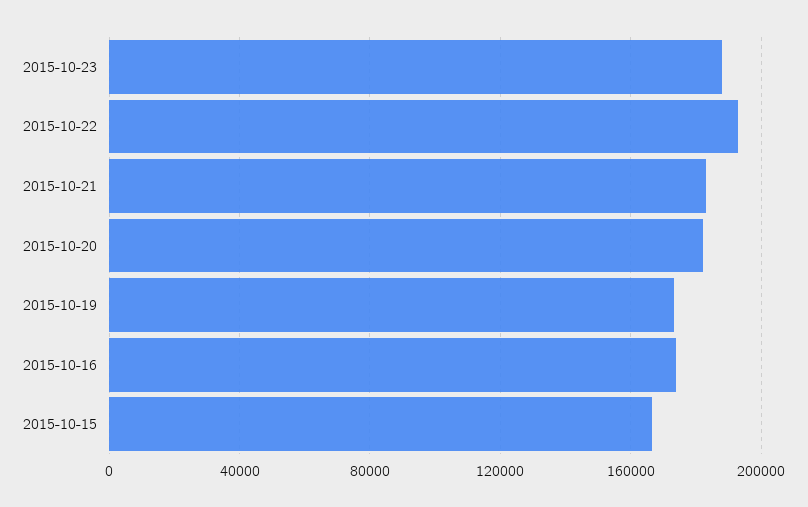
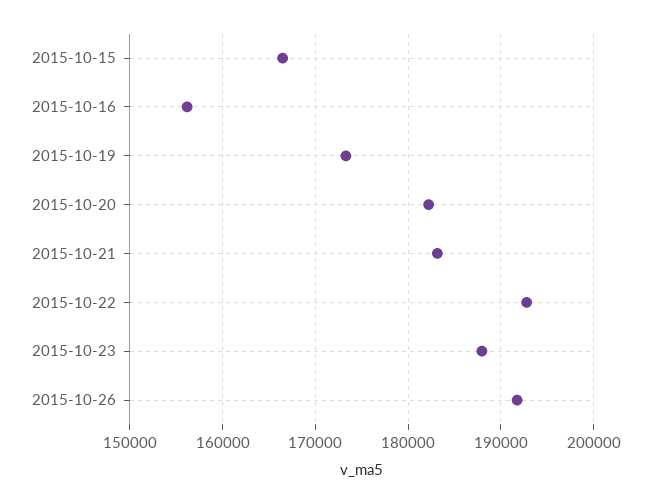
2015-10-16: 175000 -> 156000
2015-10-26: none -> 192000

